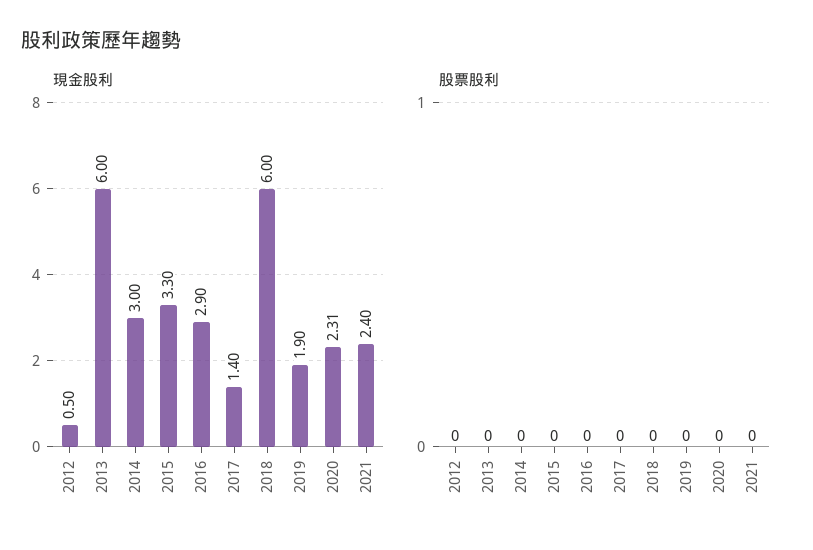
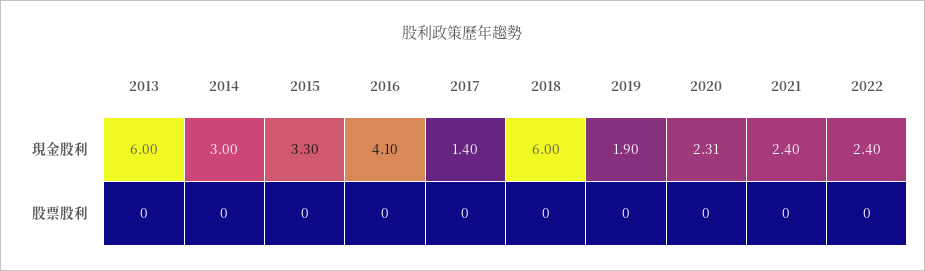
現金股利, 2012: 0.5 -> none
現金股利, 2016: 2.9 -> 4.1
股票股利, 2012: 0 -> none
現金股利, 2022: none -> 2.4
股票股利, 2022: none -> 0

